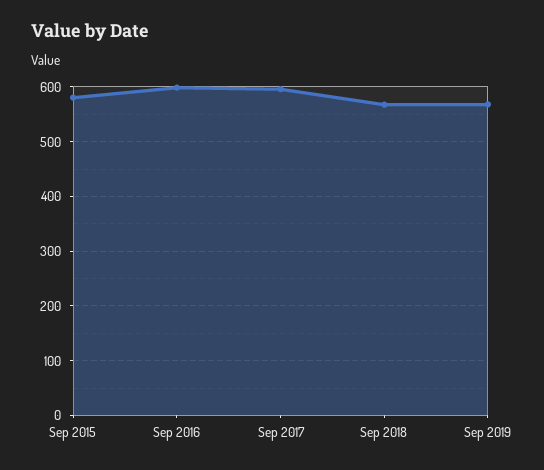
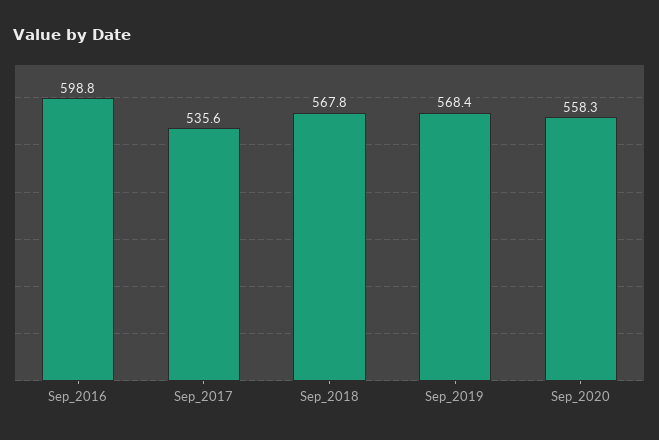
Sep 2015: 580 -> none
Sep 2017: 600 -> 535.6
Sep_2020: none -> 558.3

